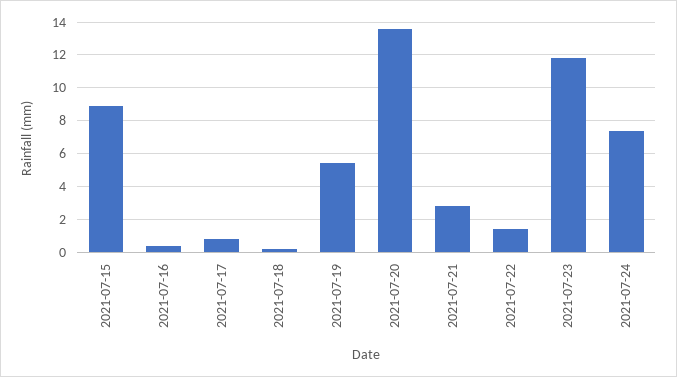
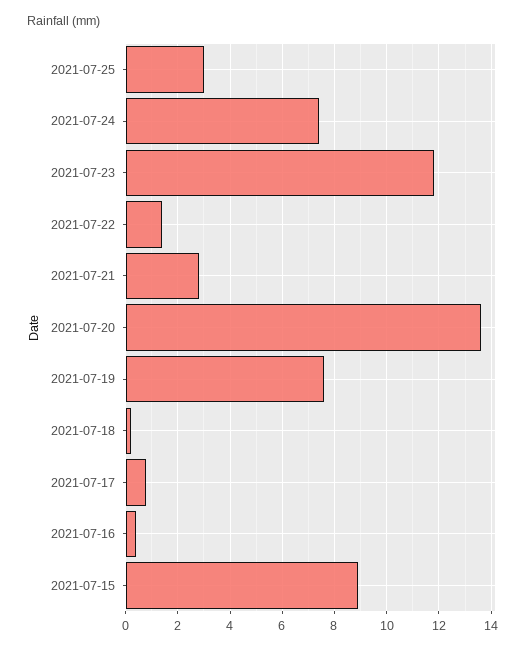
2021-07-19: 5.5 -> 7.5
2021-07-25: none -> 3

